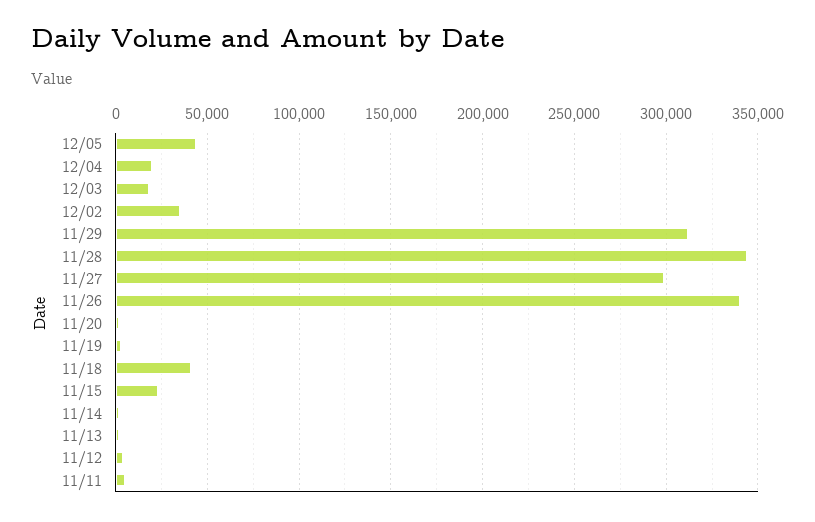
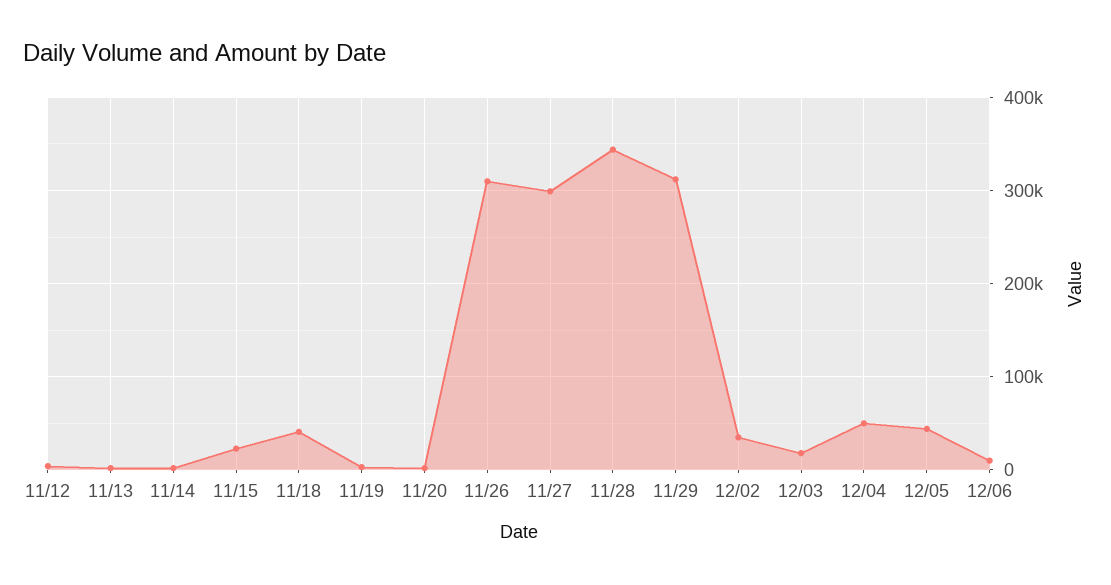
12/04: 20000 -> 50000
11/26: 340000 -> 310000
11/11: 5000 -> none
12/06: none -> 10000

